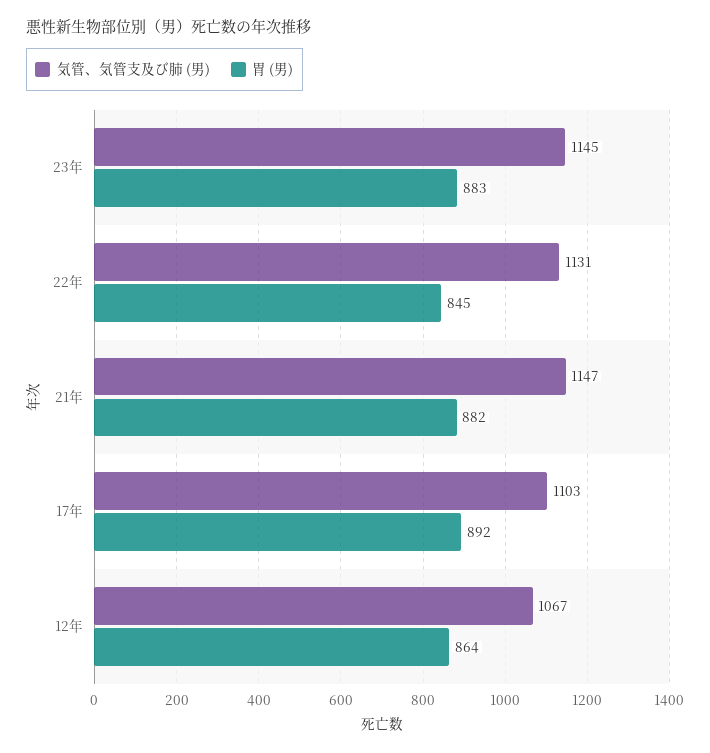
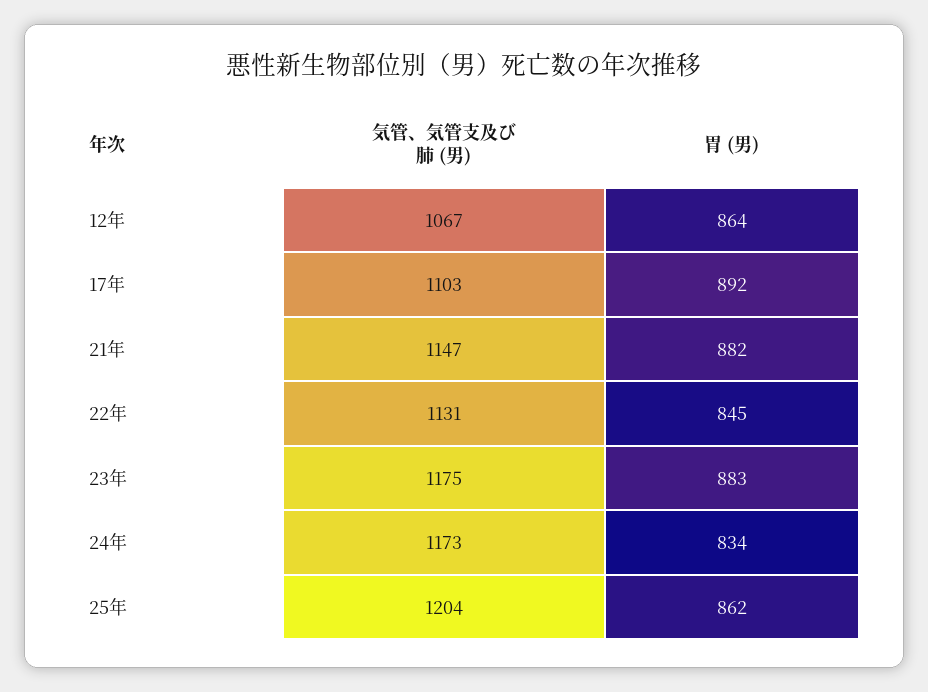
気管、気管支及び肺 (男), 23年: 1145 -> 1175
気管、気管支及び肺 (男), 24年: none -> 1173
胃 (男), 24年: none -> 834
気管、気管支及び肺 (男), 25年: none -> 1204
胃 (男), 25年: none -> 862

